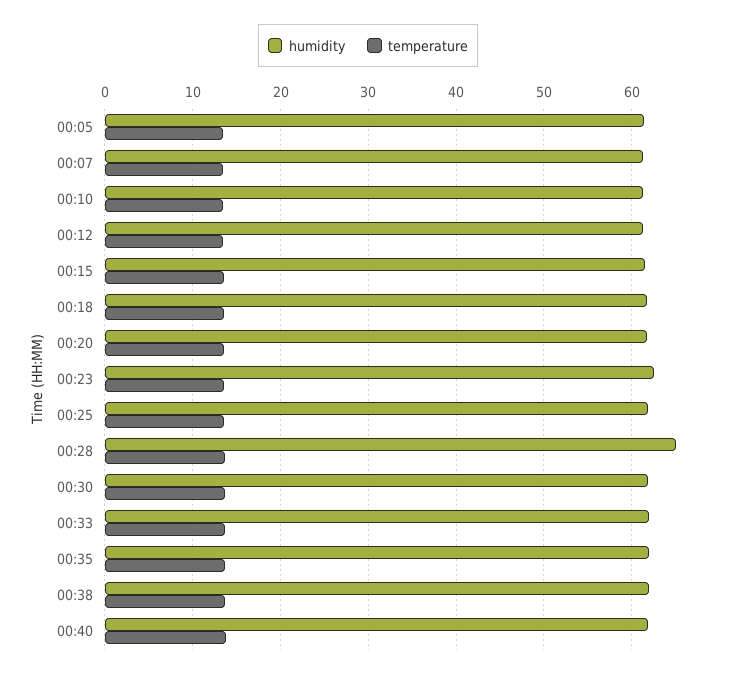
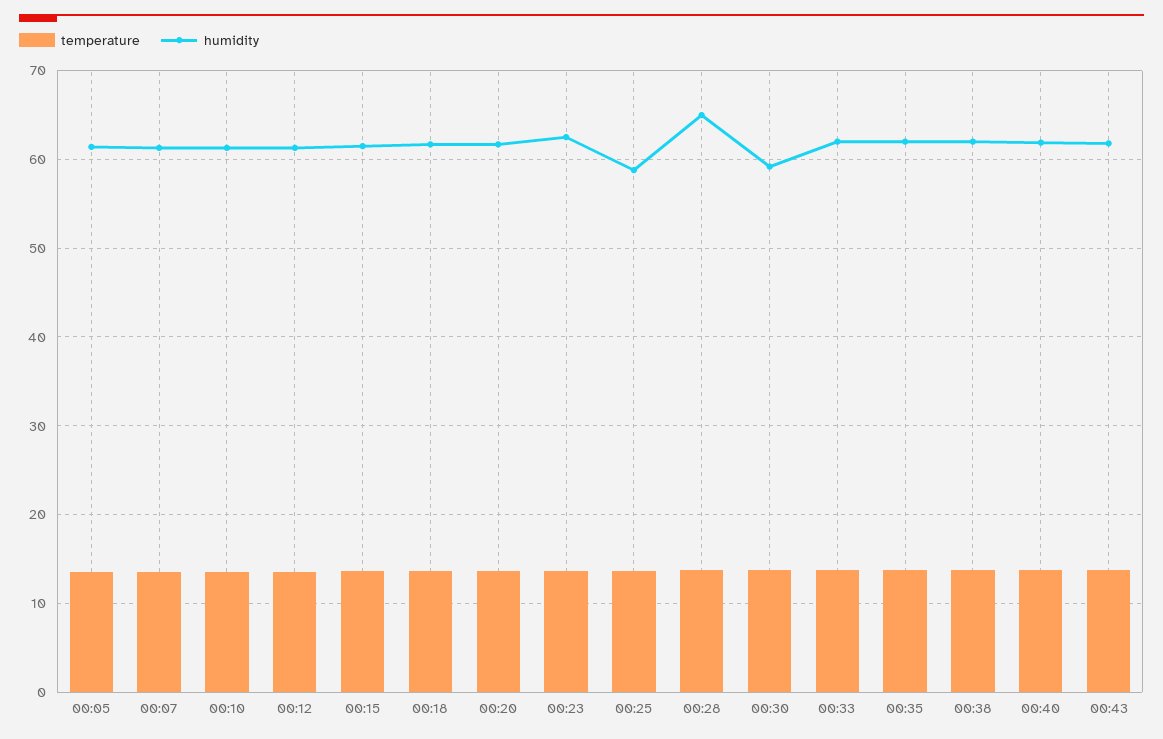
humidity, 00:25: 62 -> 59
humidity, 00:30: 62 -> 59
temperature, 00:43: none -> 14
humidity, 00:43: none -> 62

